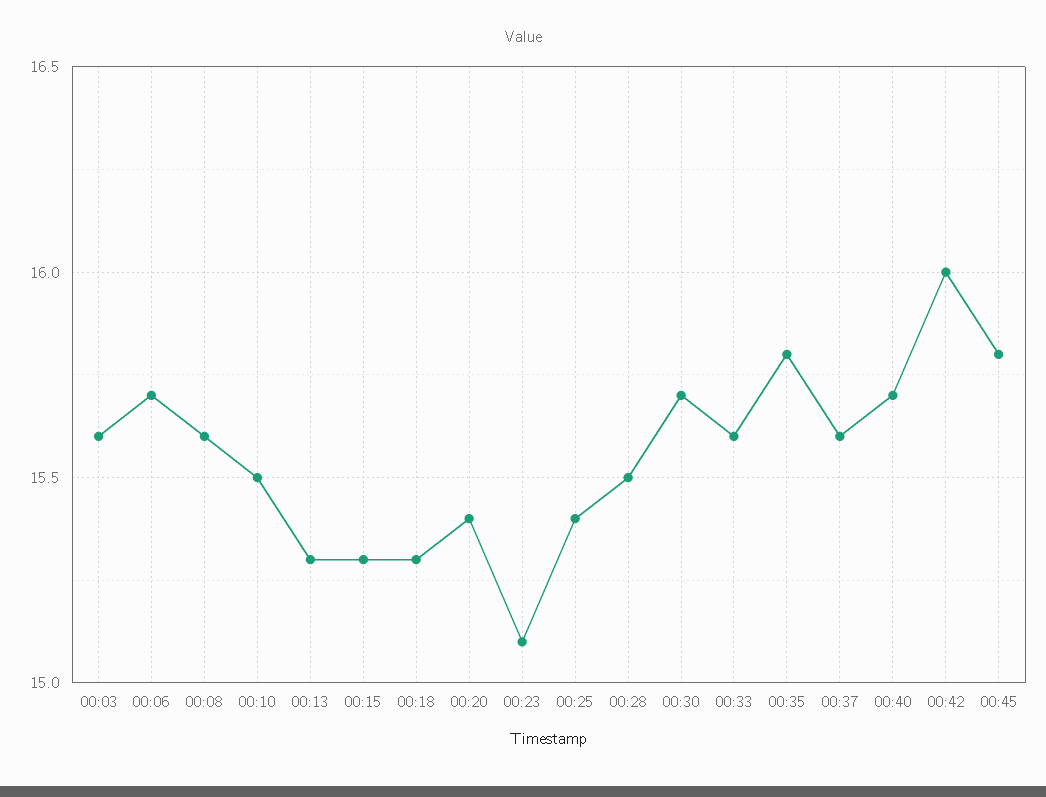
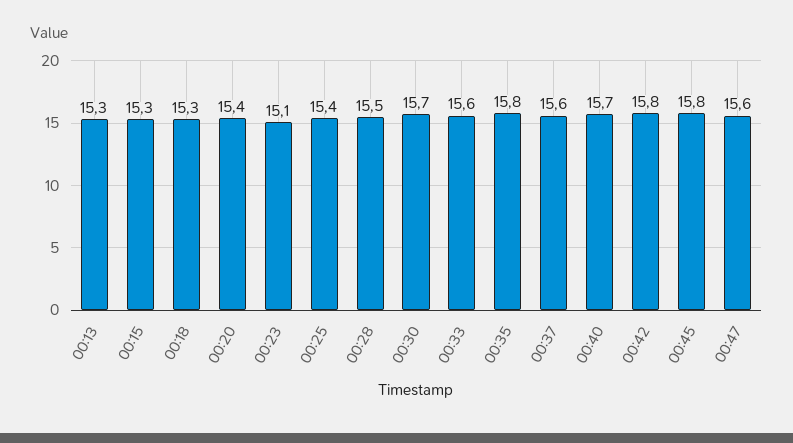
00:03: 15.6 -> none
00:06: 15.7 -> none
00:08: 15.6 -> none
00:10: 15.5 -> none
00:42: 16 -> 15.8
00:47: none -> 15.6

